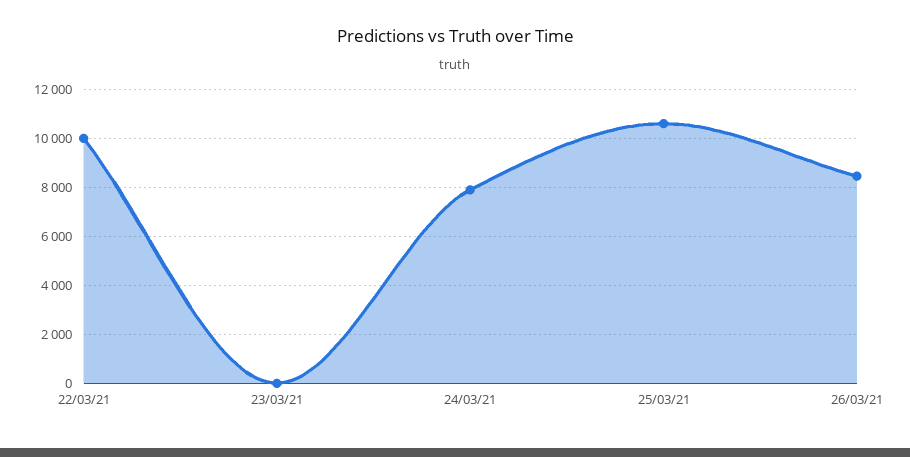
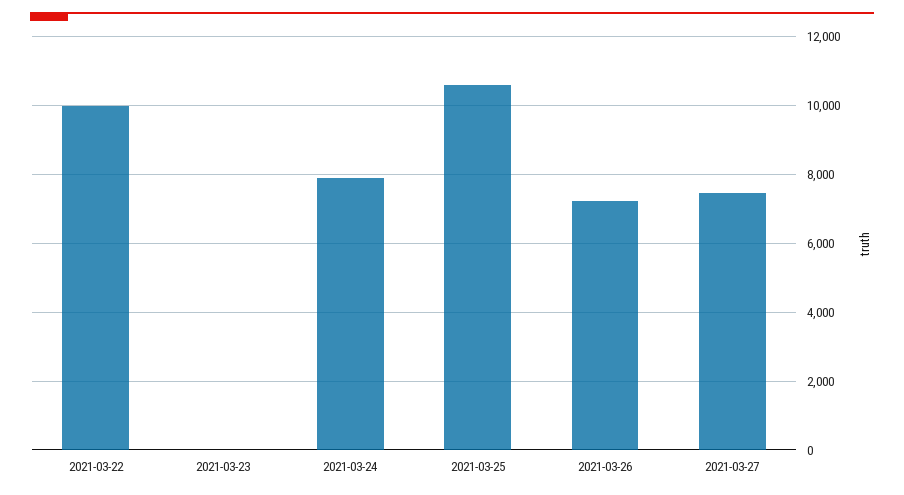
26/03/21: 8500 -> 7200
2021-03-27: none -> 7400

